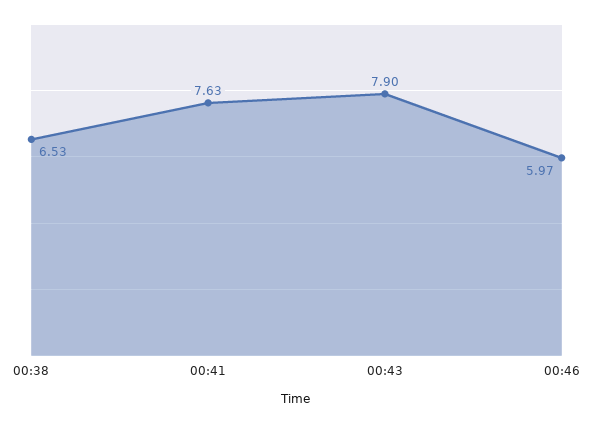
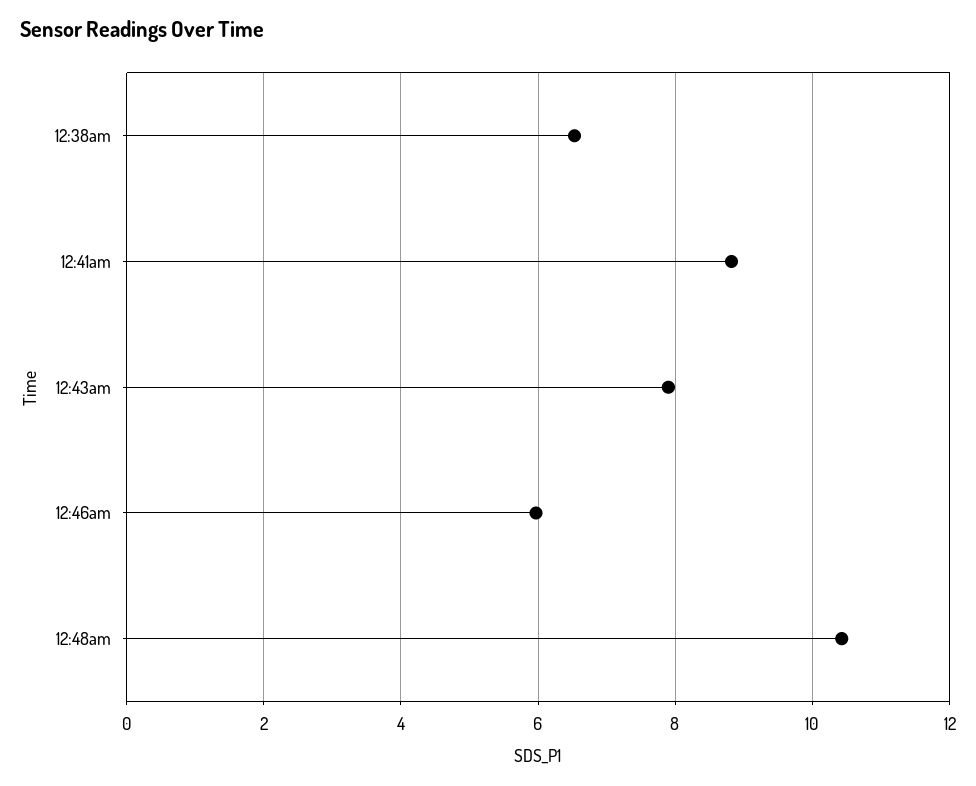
00:41: 7.63 -> 8.8
12:48am: none -> 10.4

